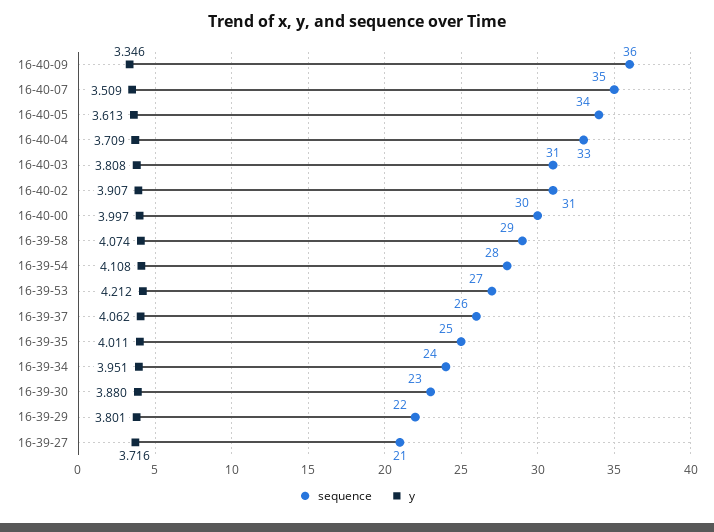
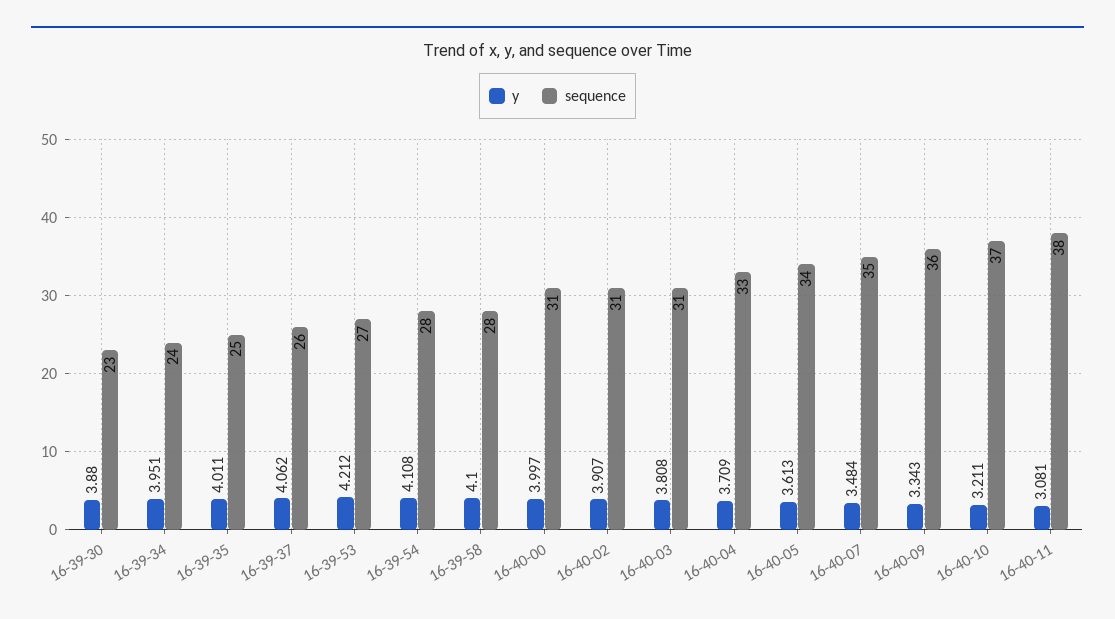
y, 16-40-09: 3.346 -> 3.343
y, 16-40-07: 3.509 -> 3.484
sequence, 16-40-00: 30 -> 31
sequence, 16-39-58: 29 -> 28
y, 16-39-58: 4.074 -> 4.1
sequence, 16-39-29: 22 -> none
y, 16-39-29: 3.801 -> none
sequence, 16-39-27: 21 -> none
y, 16-39-27: 3.716 -> none
y, 16-40-10: none -> 3.211
sequence, 16-40-10: none -> 37
y, 16-40-11: none -> 3.081
sequence, 16-40-11: none -> 38

